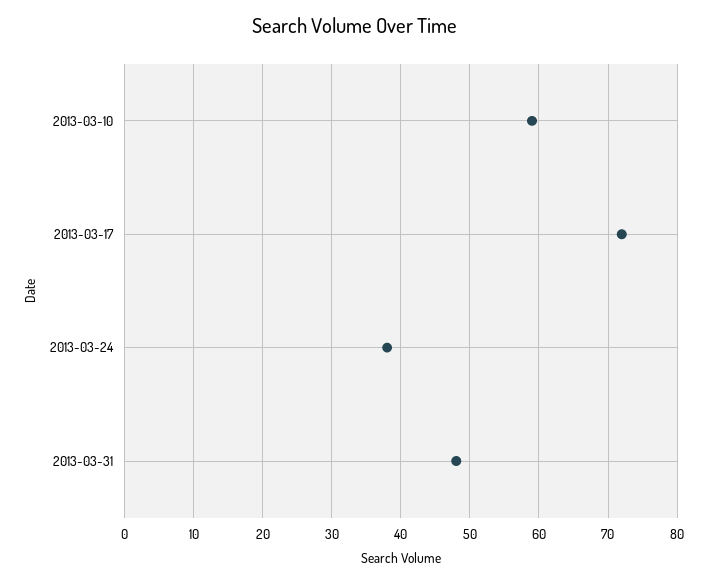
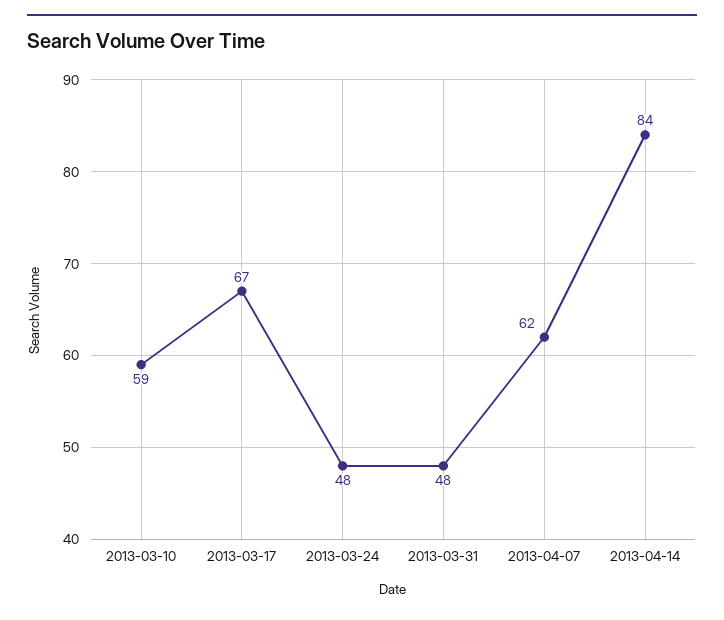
2013-03-17: 72 -> 67
2013-03-24: 38 -> 48
2013-04-07: none -> 62
2013-04-14: none -> 84

